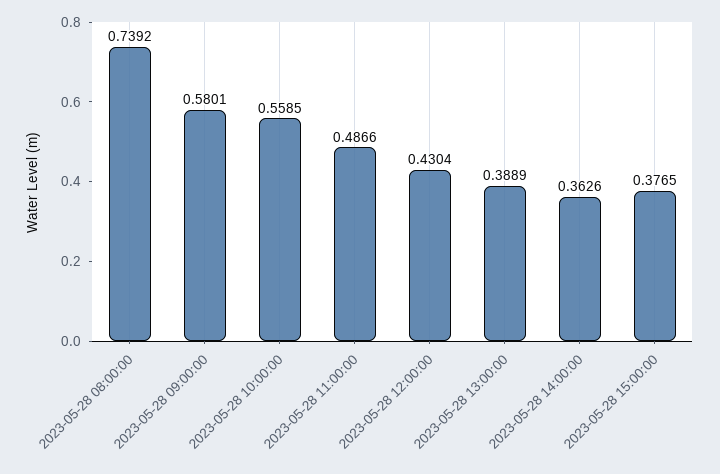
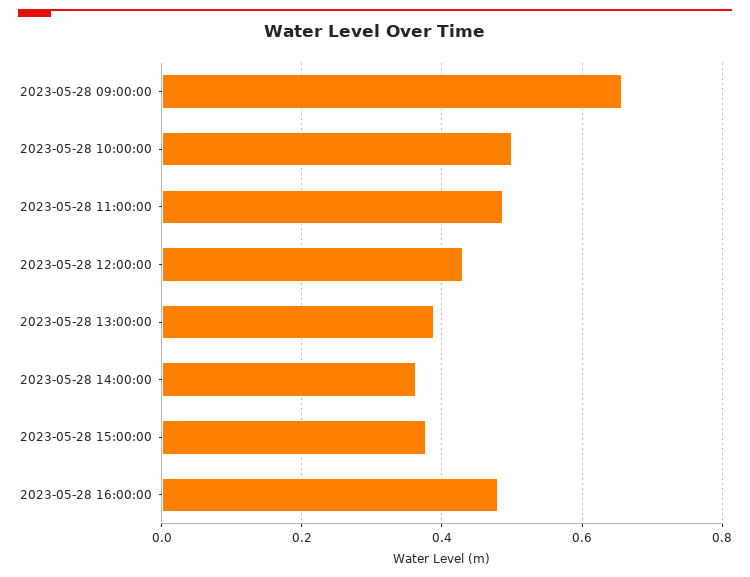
2023-05-28 08:00:00: 0.7392 -> none
2023-05-28 09:00:00: 0.5801 -> 0.66
2023-05-28 10:00:00: 0.5585 -> 0.5
2023-05-28 16:00:00: none -> 0.48

